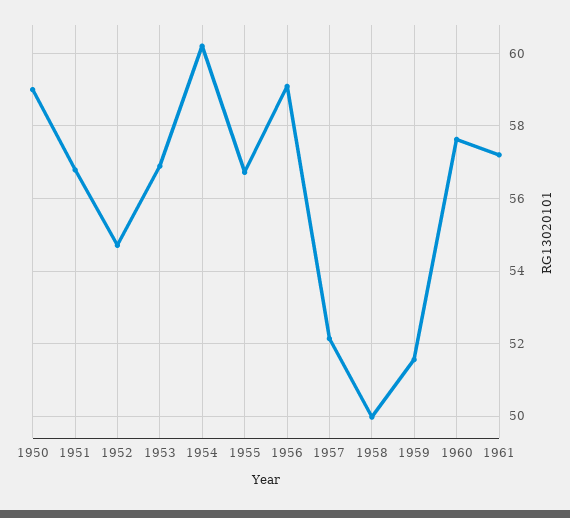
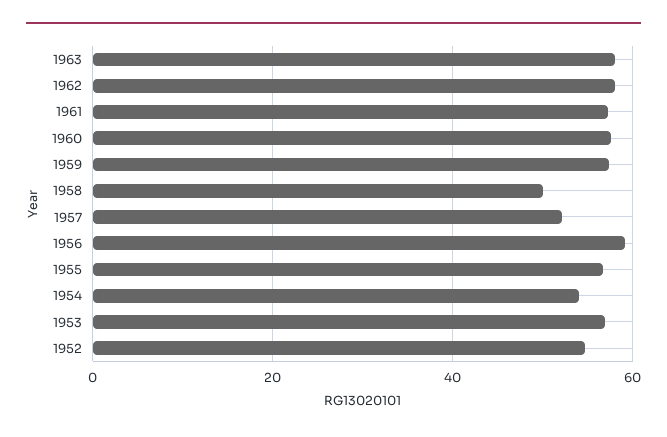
1950: 59 -> none
1951: 56.8 -> none
1954: 60.2 -> 54
1959: 51.6 -> 58
1963: none -> 58
1962: none -> 58

